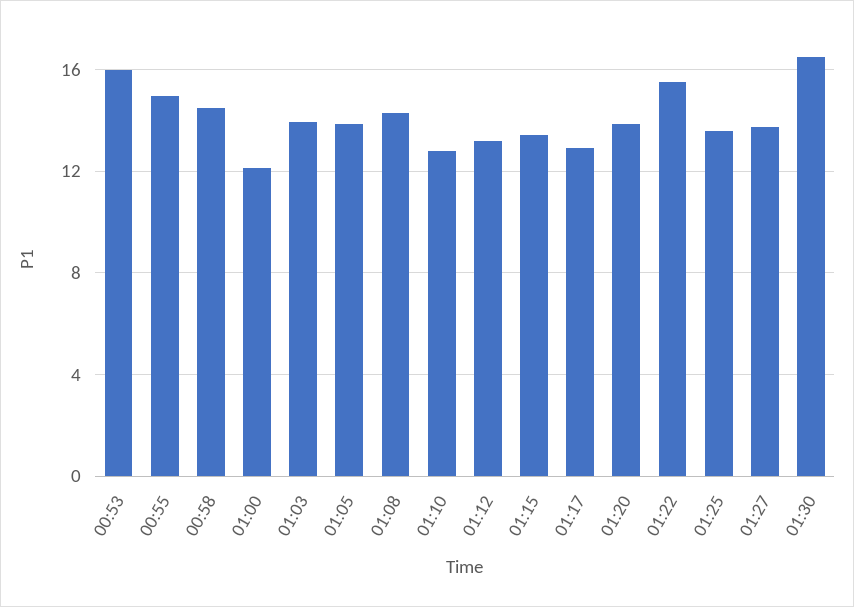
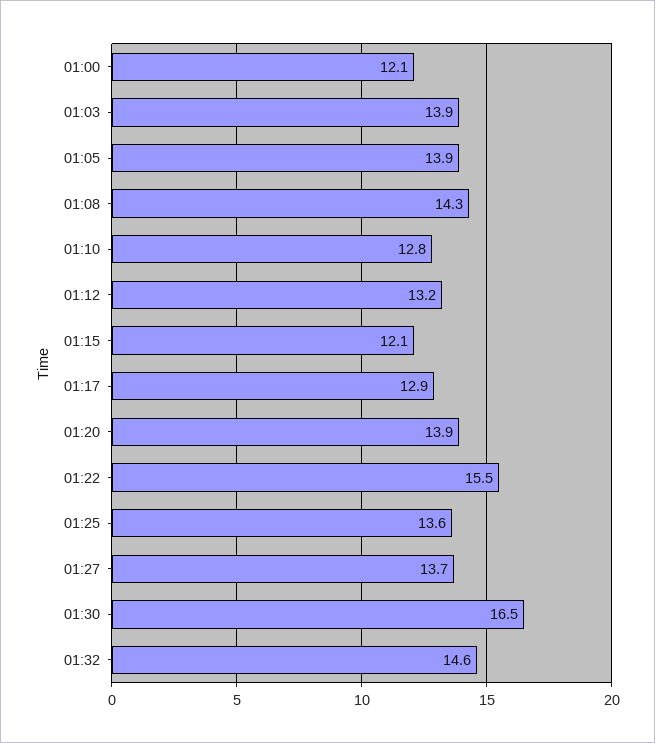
00:53: 16 -> none
00:55: 15 -> none
00:58: 14.5 -> none
01:15: 13.5 -> 12.1
01:32: none -> 14.6

